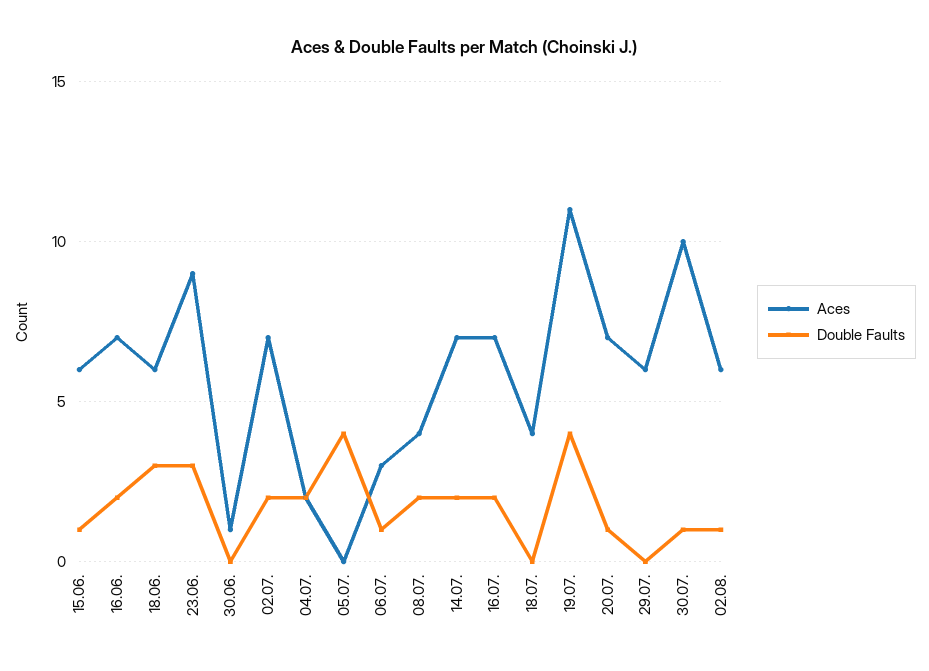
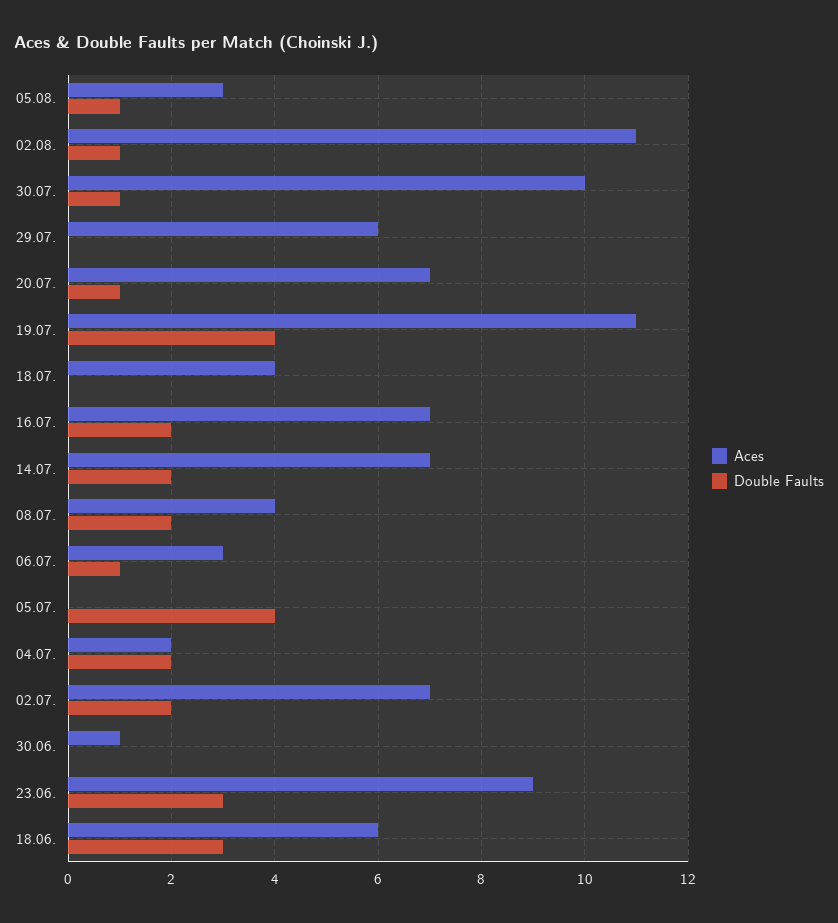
Aces, 15.06.: 6 -> none
Double Faults, 15.06.: 1 -> none
Aces, 16.06.: 7 -> none
Double Faults, 16.06.: 2 -> none
Aces, 02.08.: 6 -> 11
Aces, 05.08.: none -> 3
Double Faults, 05.08.: none -> 1

